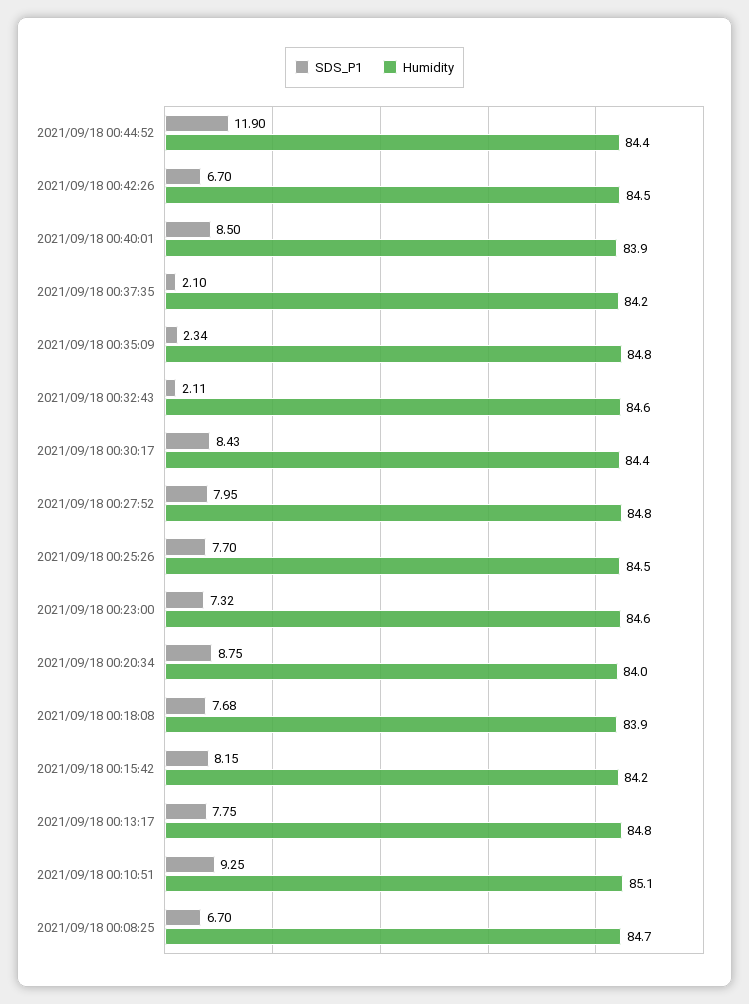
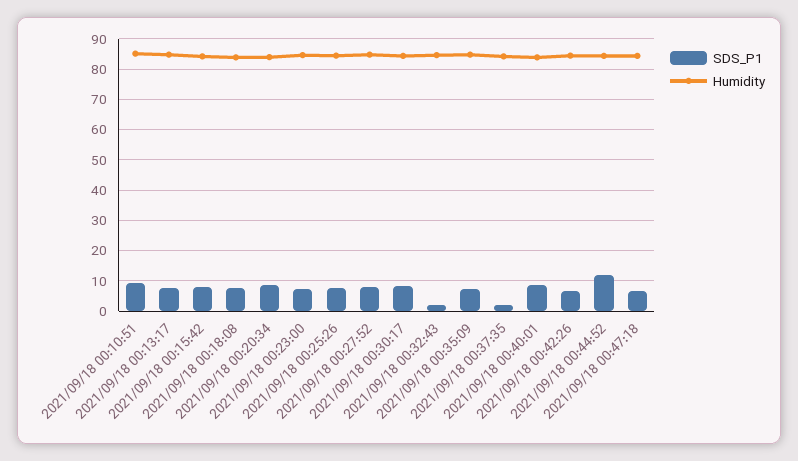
SDS_P1, 2021/09/18 00:35:09: 2.34 -> 8
SDS_P1, 2021/09/18 00:08:25: 6.7 -> none
Humidity, 2021/09/18 00:08:25: 84.7 -> none
SDS_P1, 2021/09/18 00:47:18: none -> 6
Humidity, 2021/09/18 00:47:18: none -> 84

